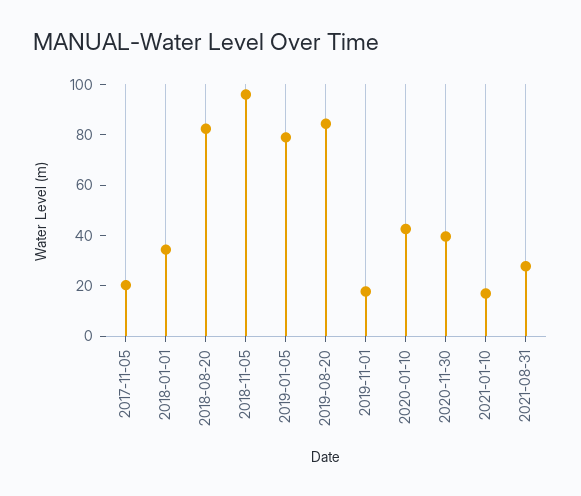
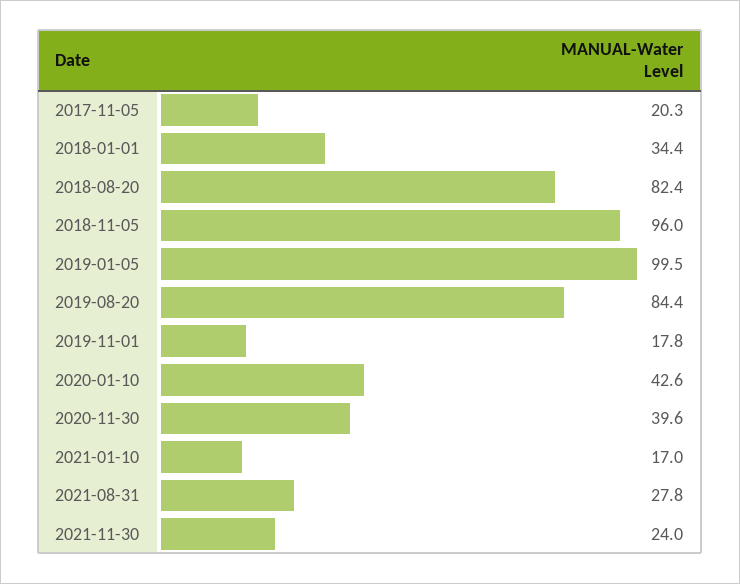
2019-01-05: 80 -> 99.5
2021-11-30: none -> 24

